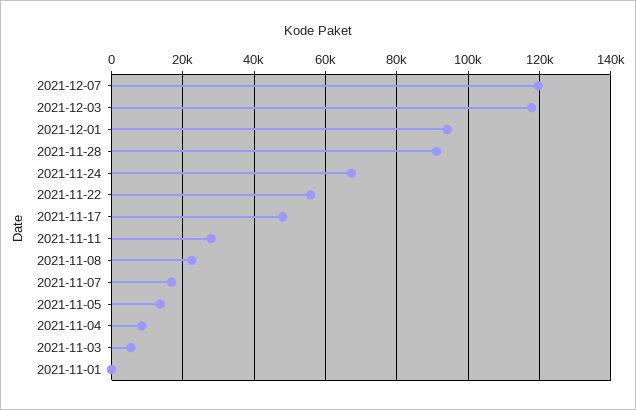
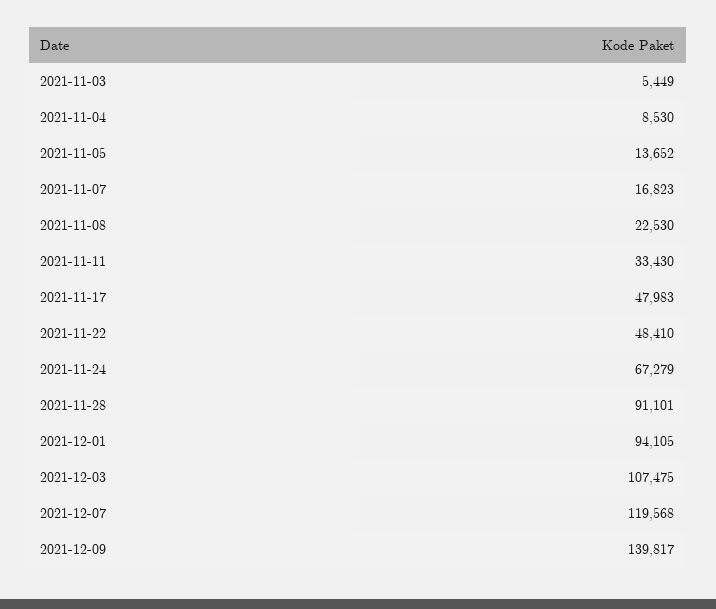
2021-12-03: 118000 -> 107475
2021-11-22: 56000 -> 48410
2021-11-11: 28000 -> 33430
2021-11-01: 0 -> none
2021-12-09: none -> 139817

